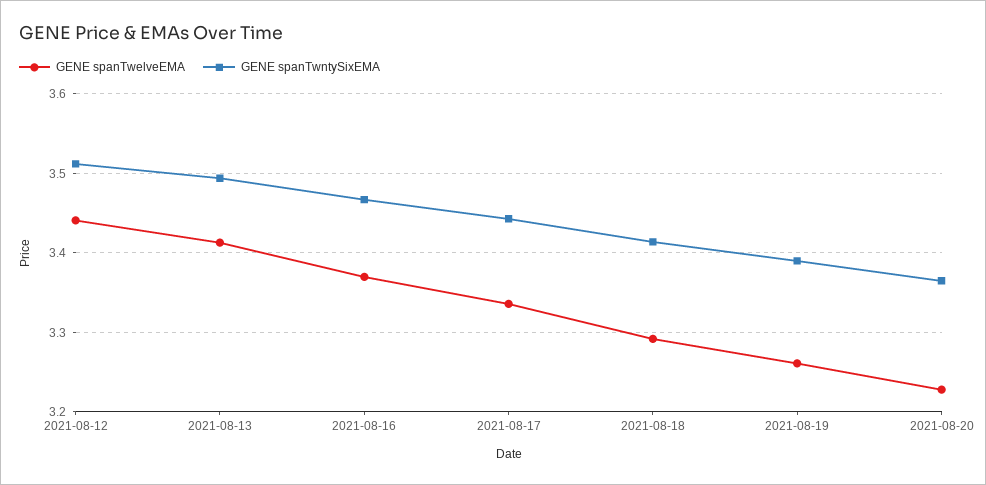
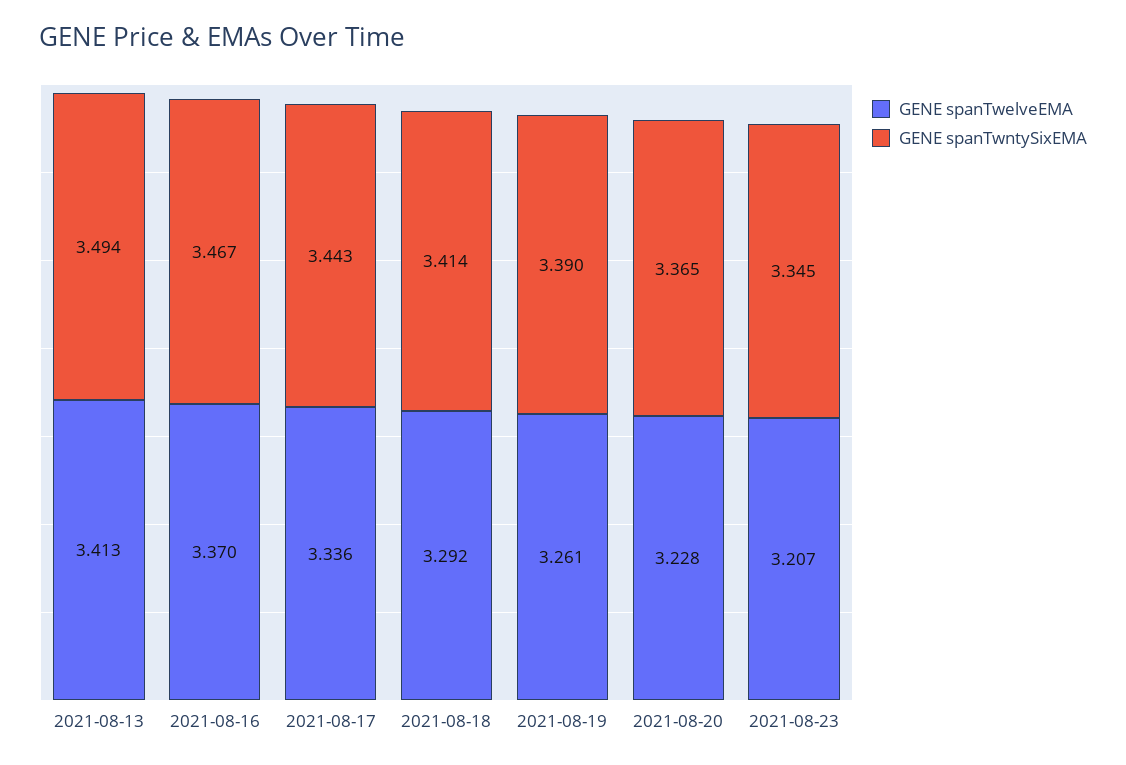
GENE spanTwelveEMA, 2021-08-12: 3.44 -> none
GENE spanTwntySixEMA, 2021-08-12: 3.51 -> none
GENE spanTwelveEMA, 2021-08-23: none -> 3.207
GENE spanTwntySixEMA, 2021-08-23: none -> 3.345

